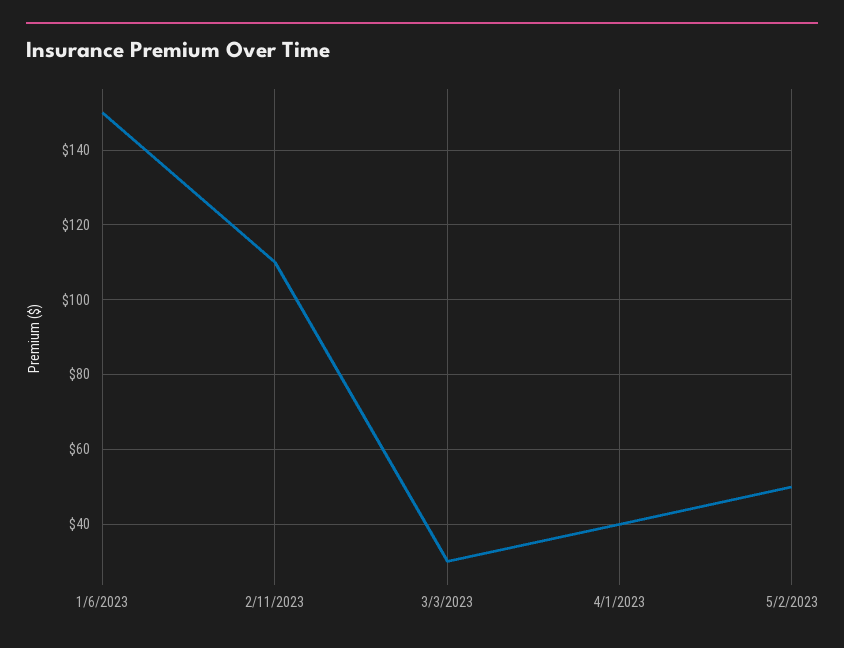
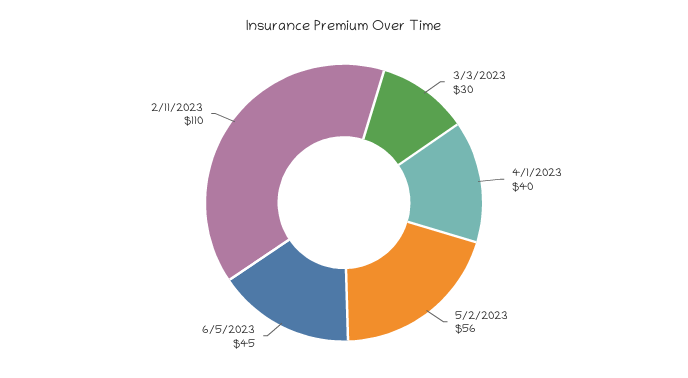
1/6/2023: 150 -> none
5/2/2023: 50 -> 56
6/5/2023: none -> 45

